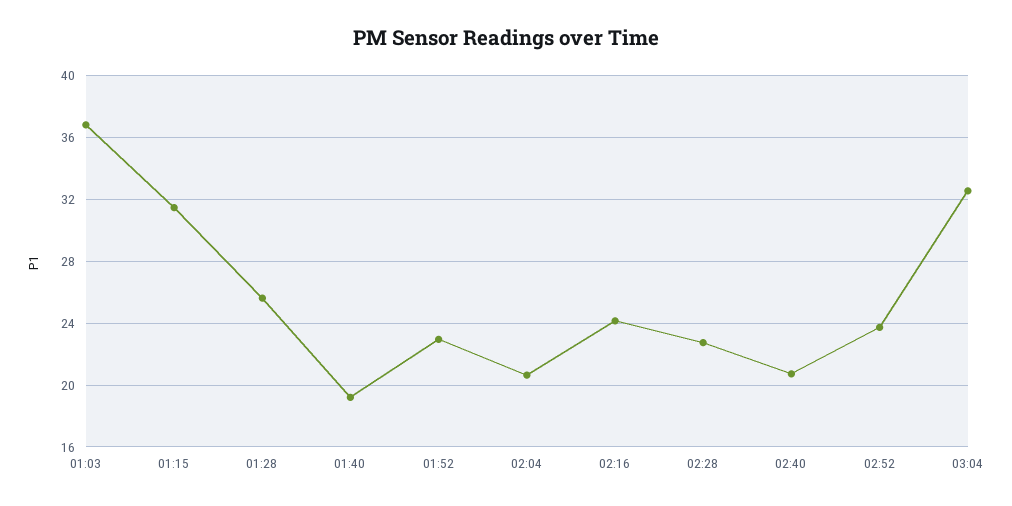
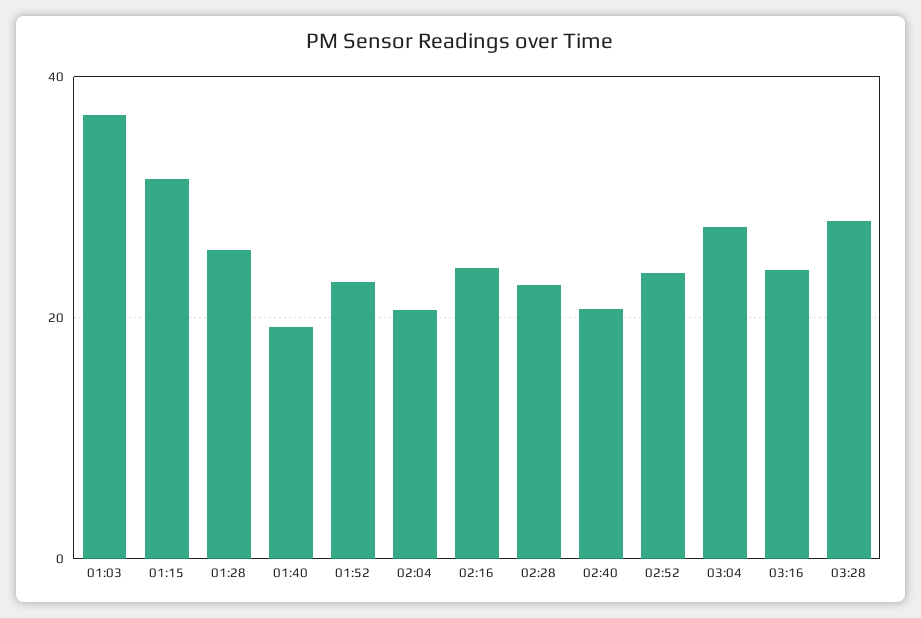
03:04: 32.5 -> 28
03:16: none -> 24
03:28: none -> 28

